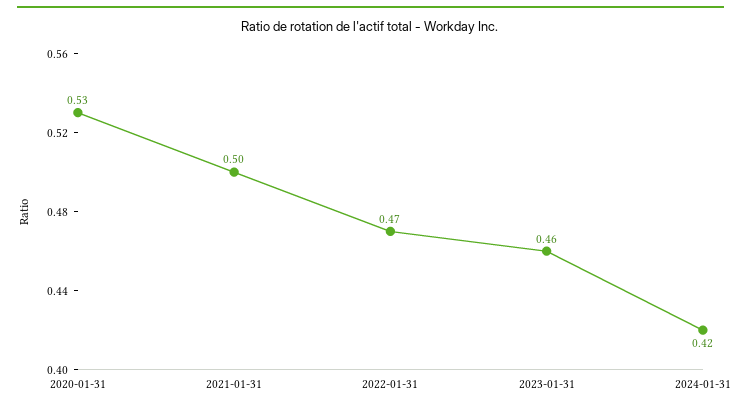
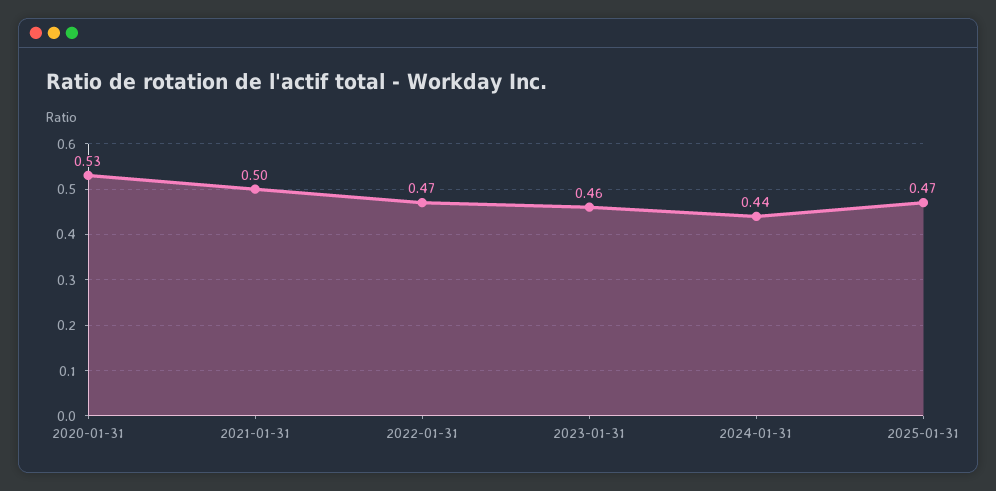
2024-01-31: 0.42 -> 0.44
2025-01-31: none -> 0.47

